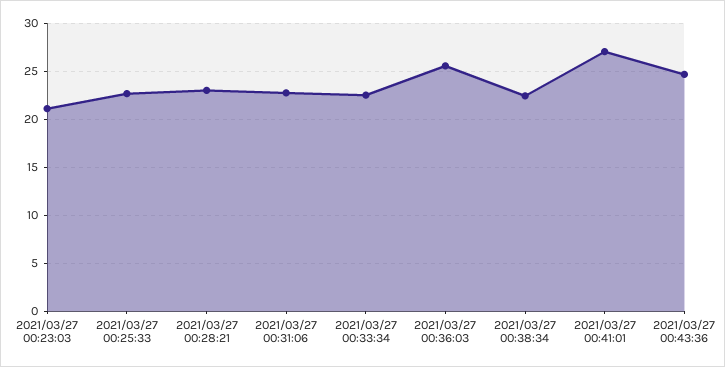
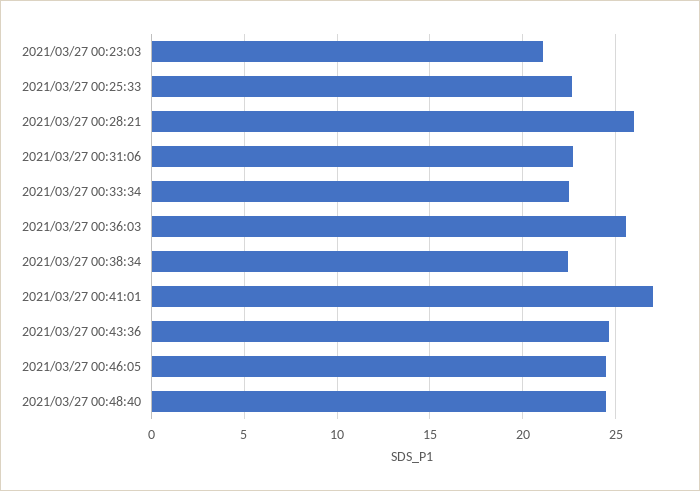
2021/03/27 00:28:21: 23 -> 26
2021/03/27 00:46:05: none -> 24.5
2021/03/27 00:48:40: none -> 24.5

